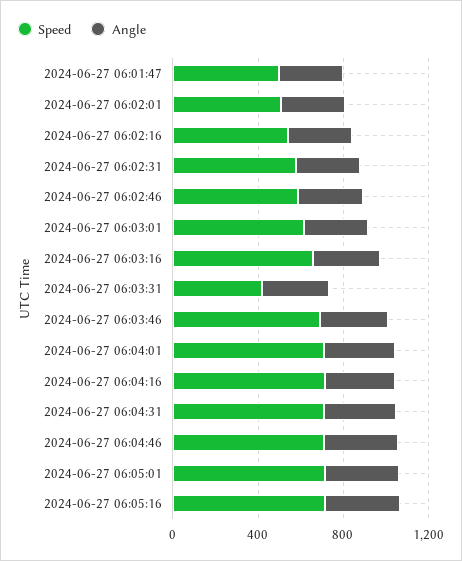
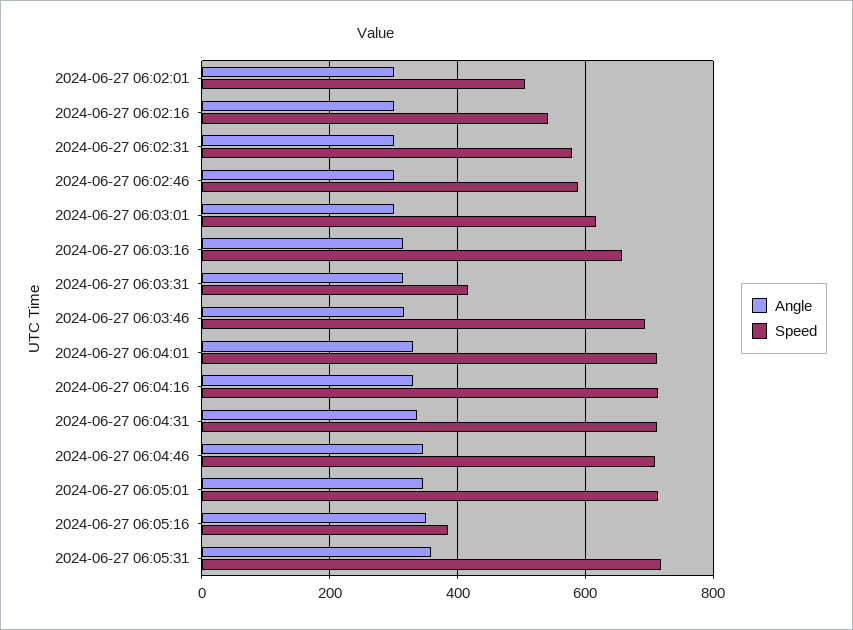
Speed, 2024-06-27 06:01:47: 500 -> none
Angle, 2024-06-27 06:01:47: 300 -> none
Speed, 2024-06-27 06:05:16: 700 -> 380
Angle, 2024-06-27 06:05:31: none -> 360
Speed, 2024-06-27 06:05:31: none -> 720

